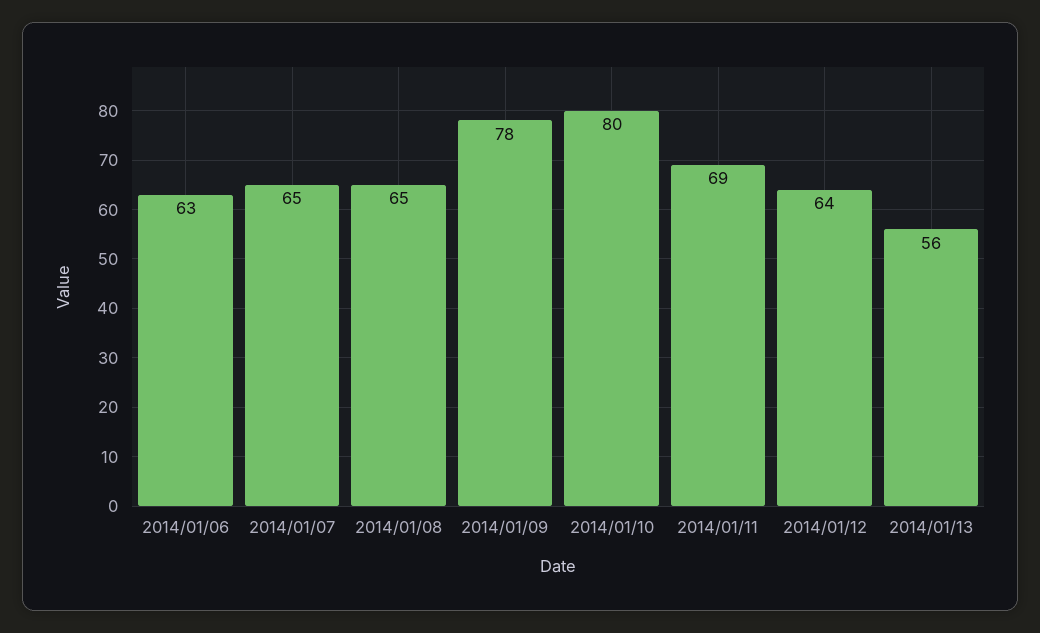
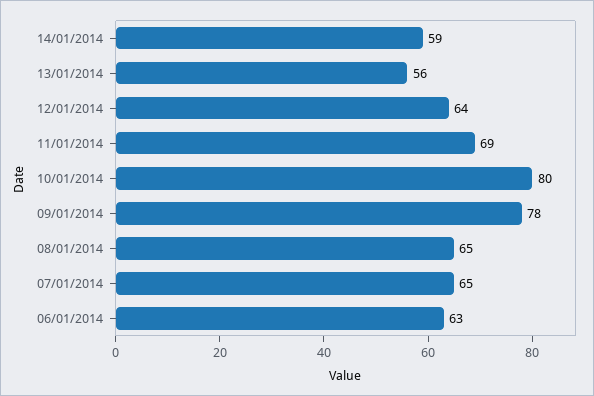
14/01/2014: none -> 59

